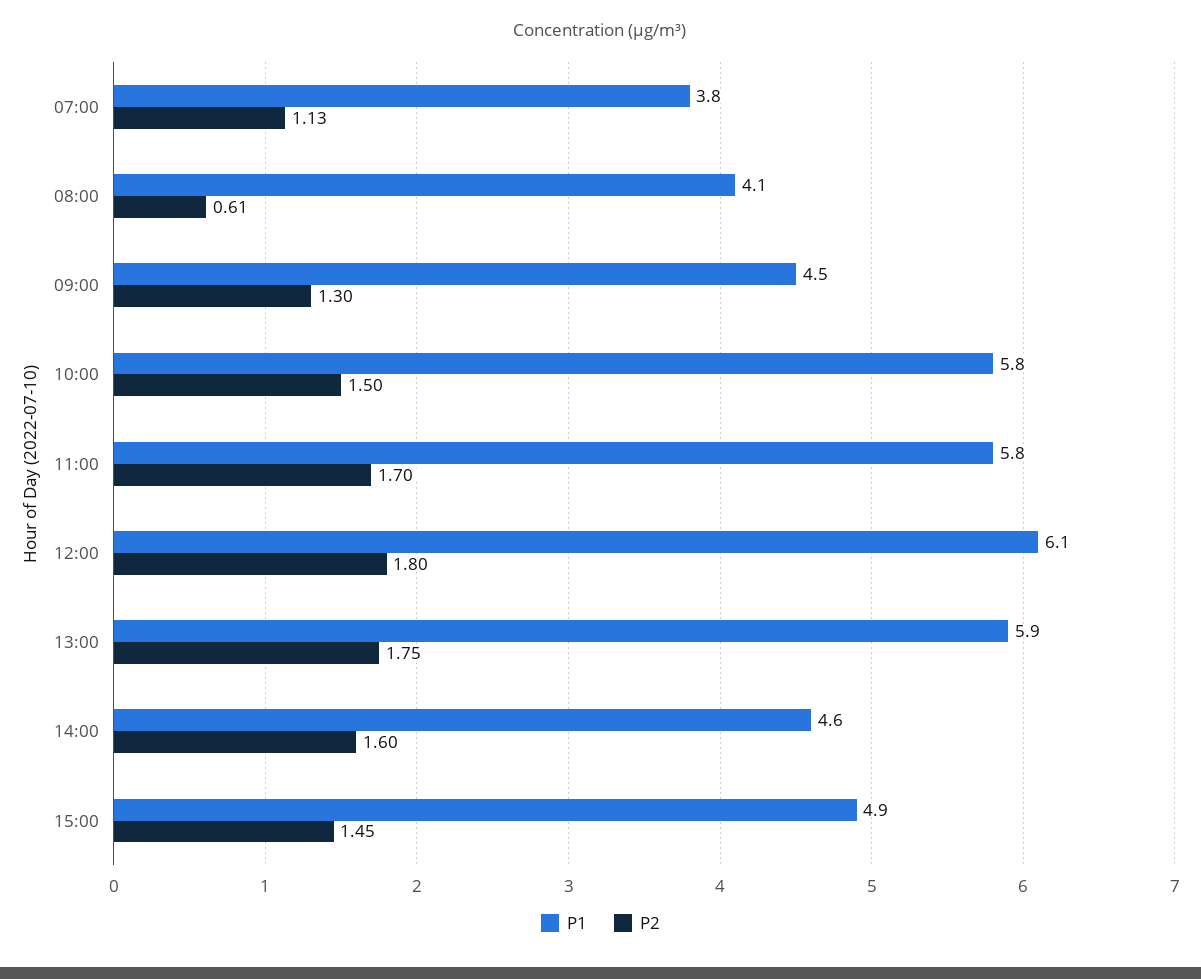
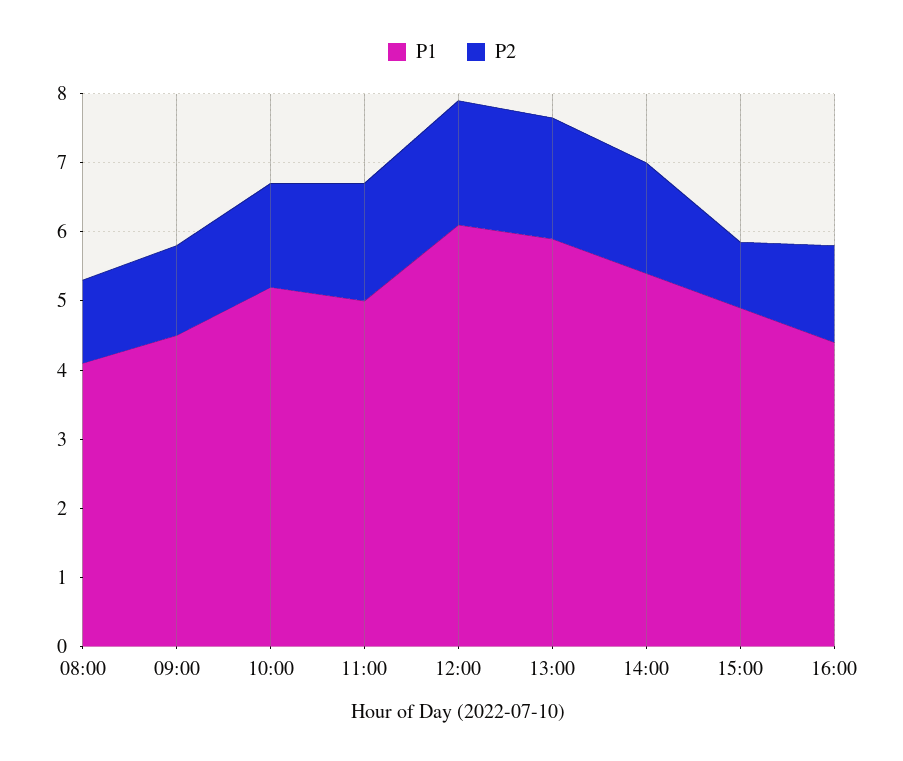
P1, 07:00: 3.8 -> none
P2, 07:00: 1.13 -> none
P2, 08:00: 0.61 -> 1.2
P1, 10:00: 5.8 -> 5.2
P1, 11:00: 5.8 -> 5
P1, 14:00: 4.6 -> 5.4
P2, 15:00: 1.45 -> 1
P1, 16:00: none -> 4.4
P2, 16:00: none -> 1.4

